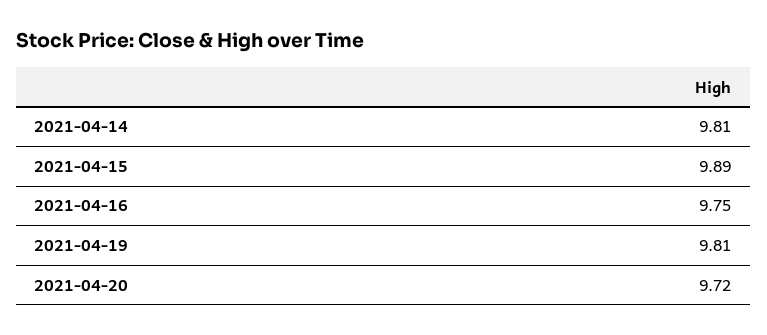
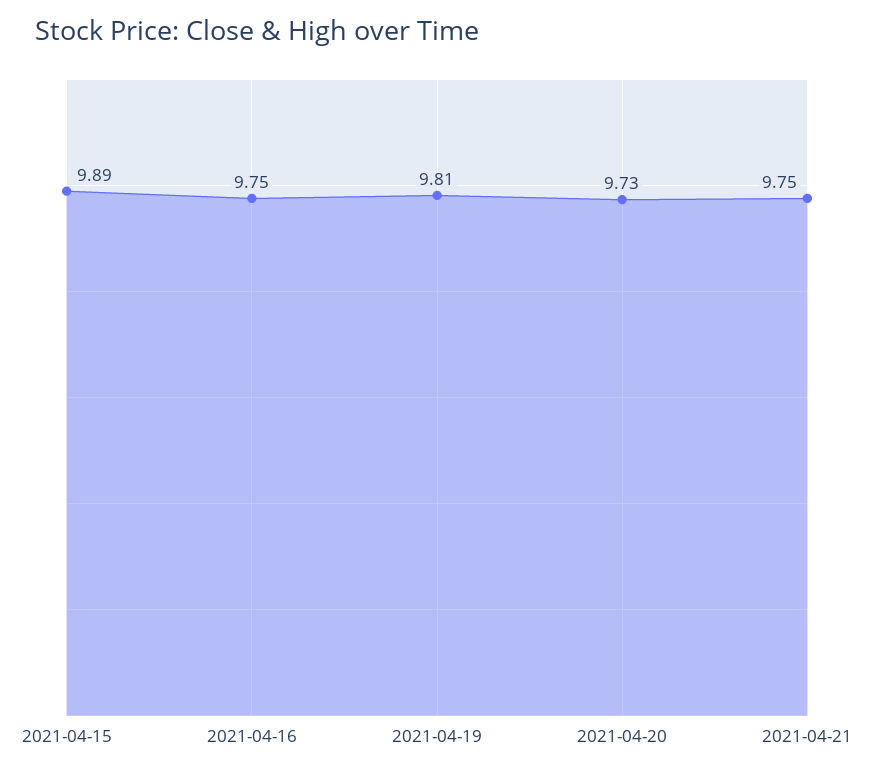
2021-04-14: 9.81 -> none
2021-04-20: 9.72 -> 9.73
2021-04-21: none -> 9.75

